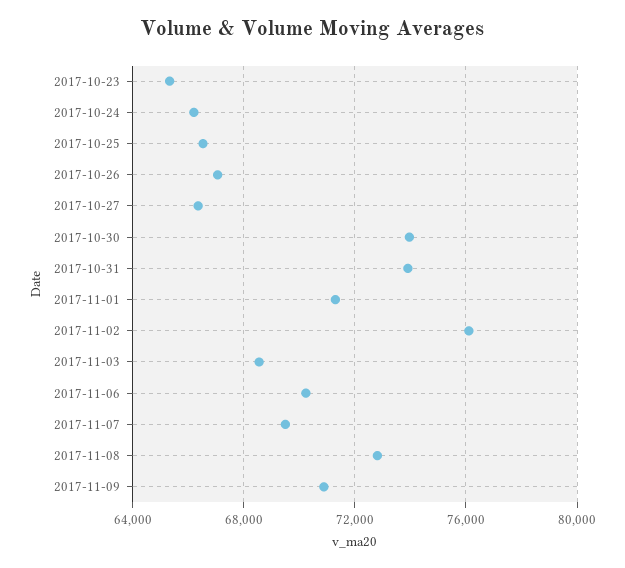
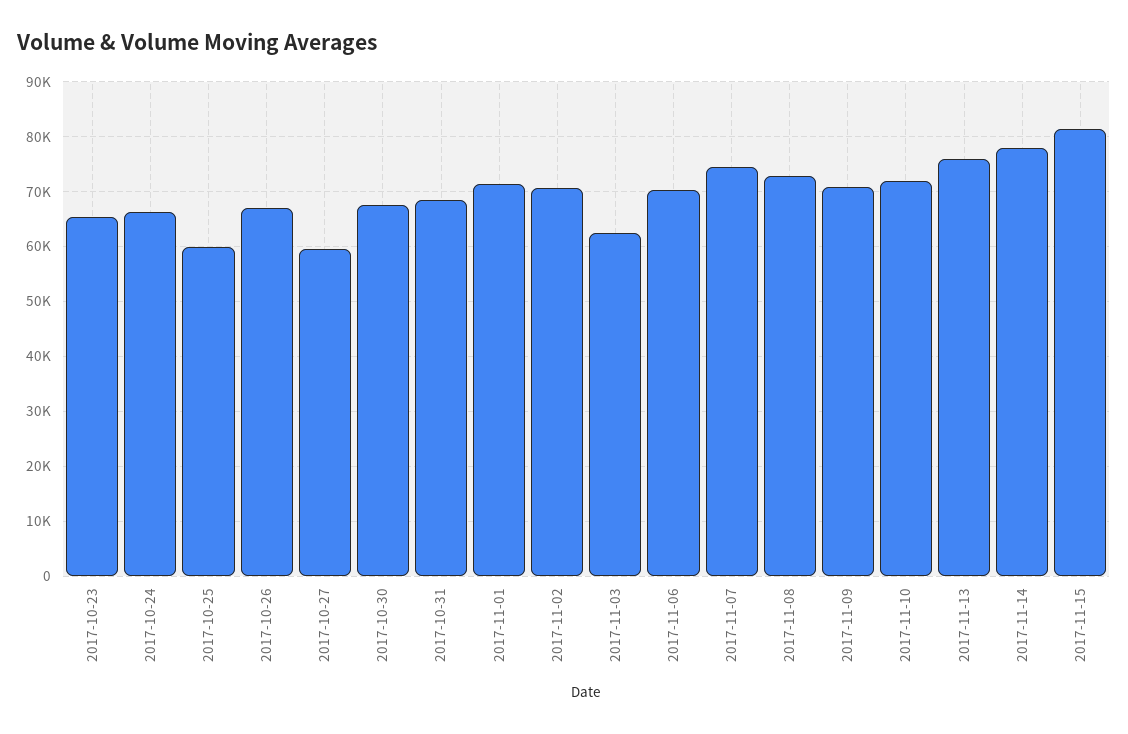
2017-10-25: 66500 -> 60000
2017-10-27: 66500 -> 60000
2017-10-30: 74000 -> 68000
2017-10-31: 74000 -> 68000
2017-11-02: 76000 -> 70000
2017-11-03: 68500 -> 62000
2017-11-07: 69500 -> 74000
2017-11-10: none -> 72000
2017-11-13: none -> 76000
2017-11-14: none -> 78000
2017-11-15: none -> 82000

